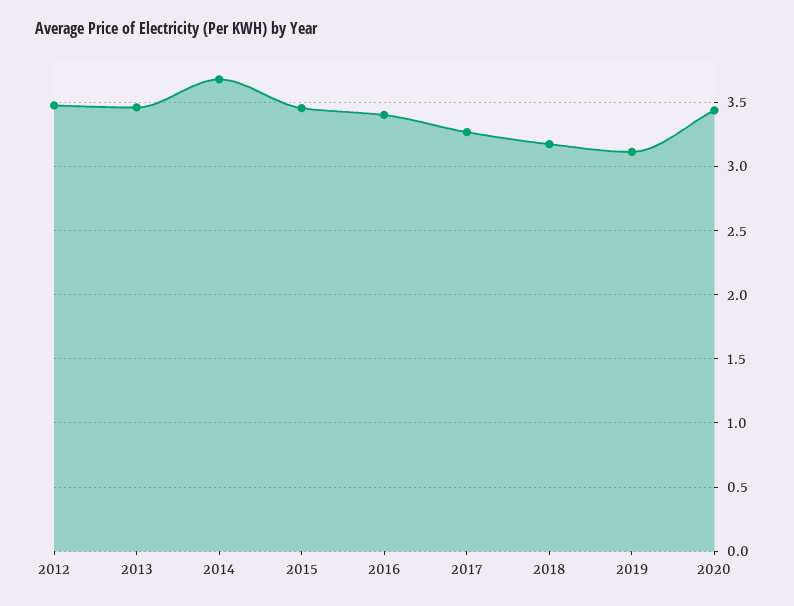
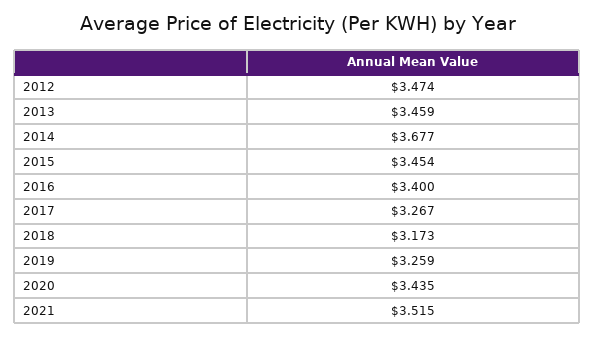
2019: 3.1 -> 3.259
2021: none -> 3.515

